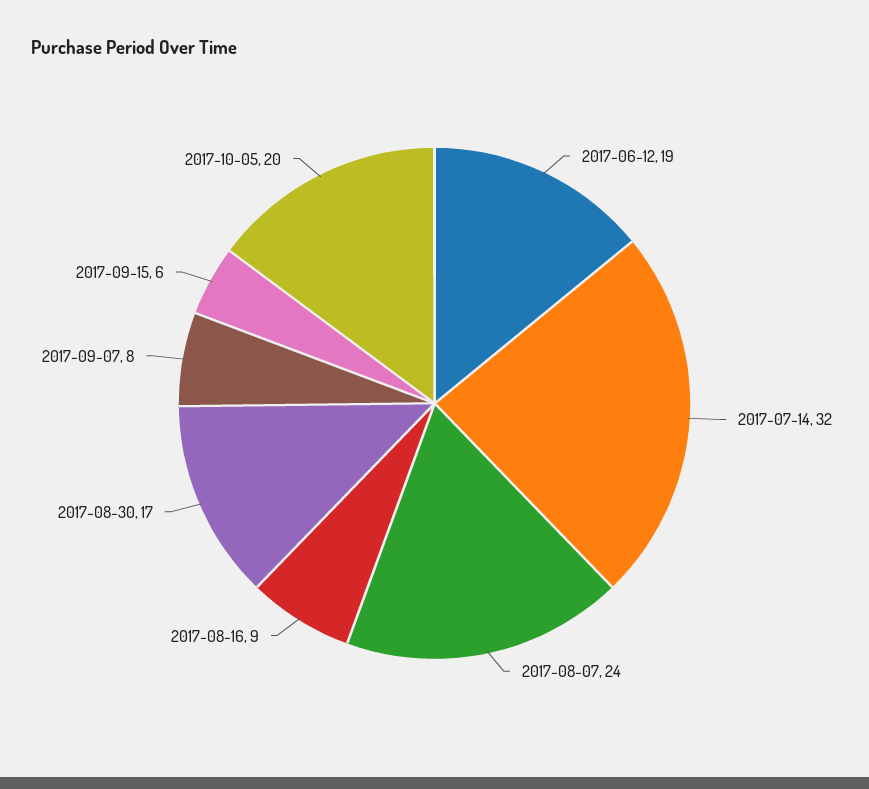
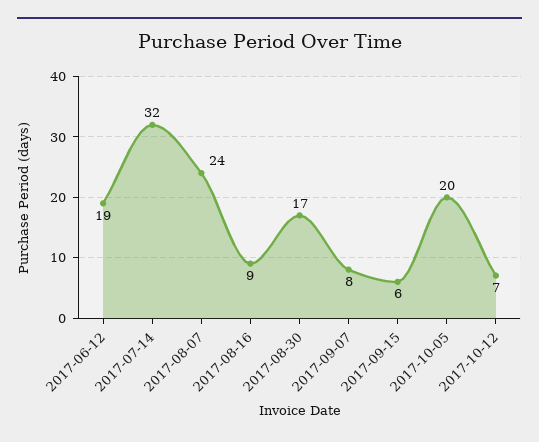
2017-10-12: none -> 7

